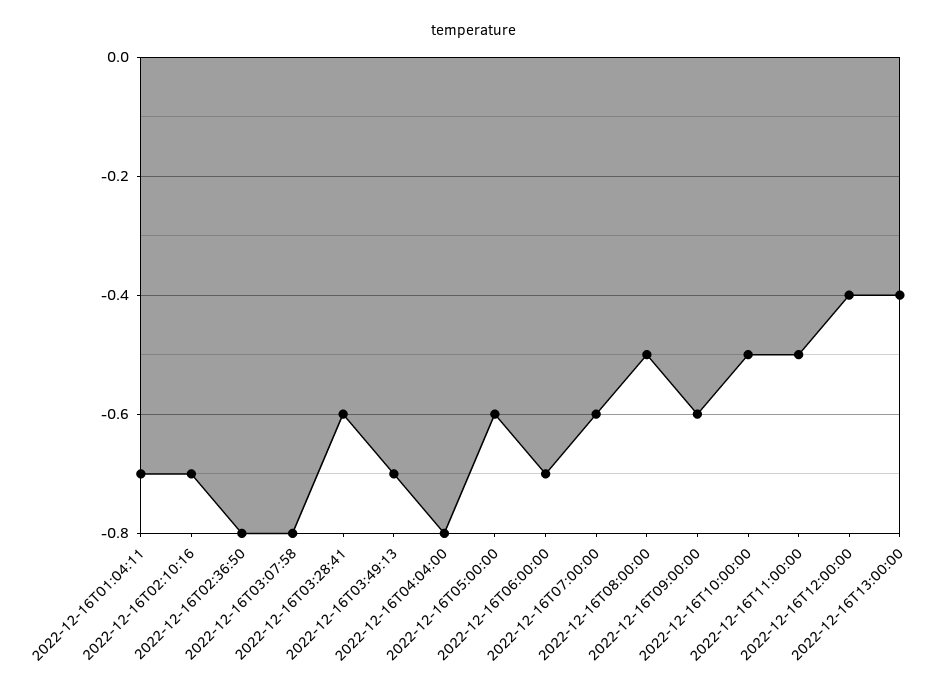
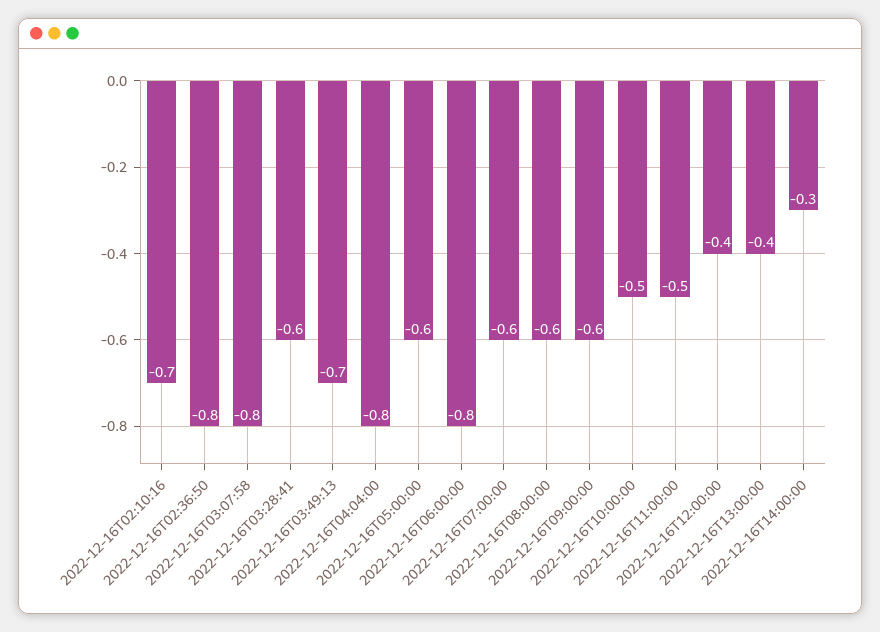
2022-12-16T01:04:11: -0.7 -> none
2022-12-16T06:00:00: -0.7 -> -0.8
2022-12-16T08:00:00: -0.5 -> -0.6
2022-12-16T14:00:00: none -> -0.3

